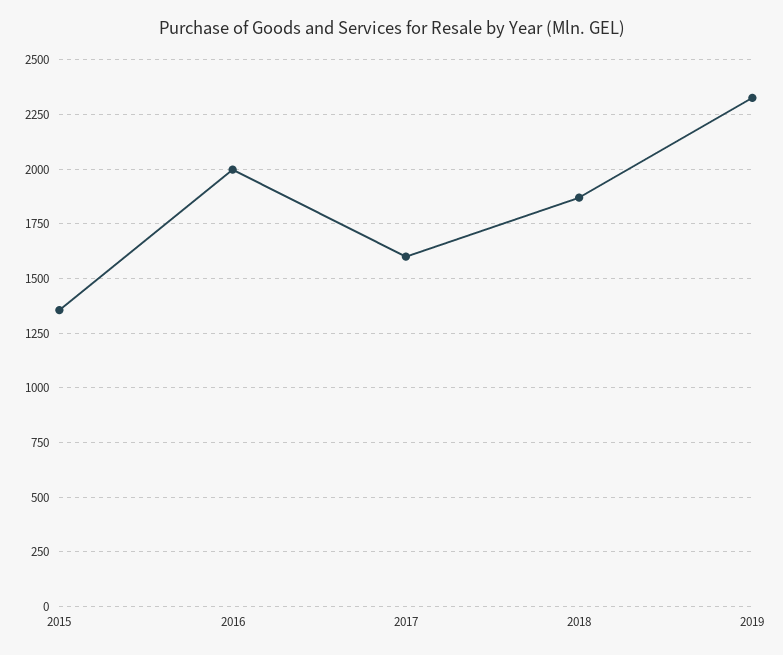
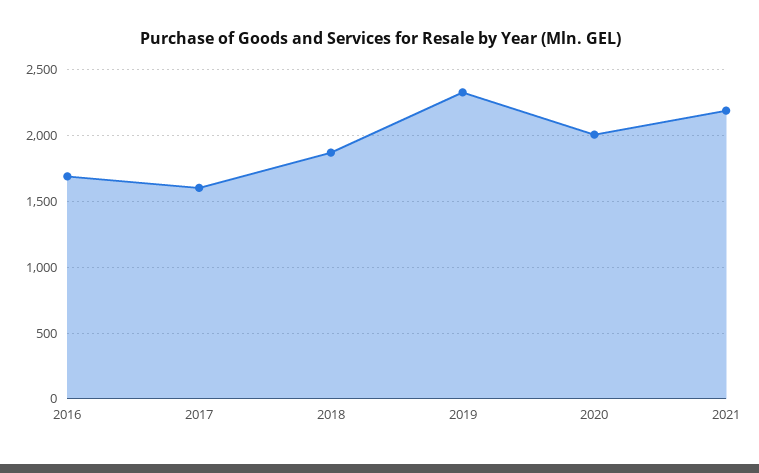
2015: 1350 -> none
2016: 2000 -> 1700
2020: none -> 2000
2021: none -> 2200

